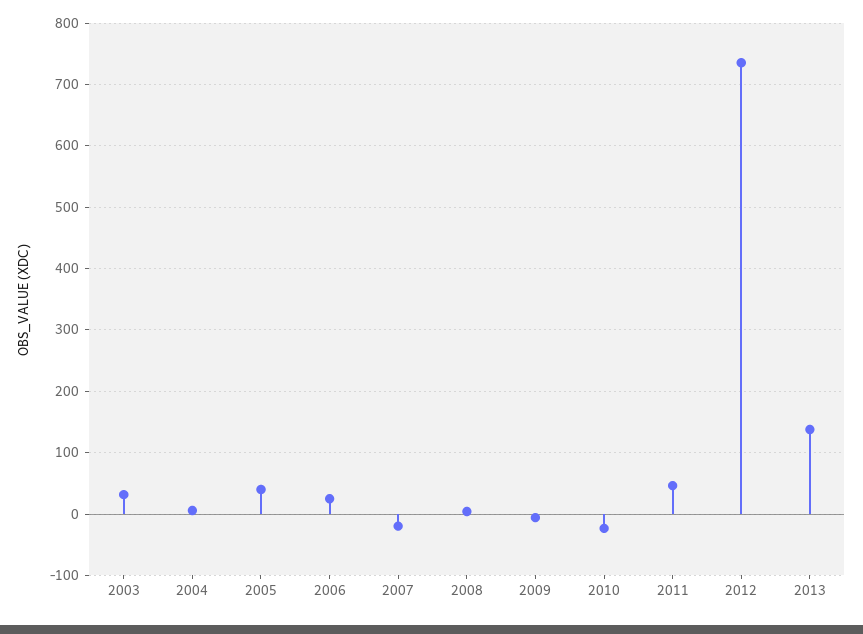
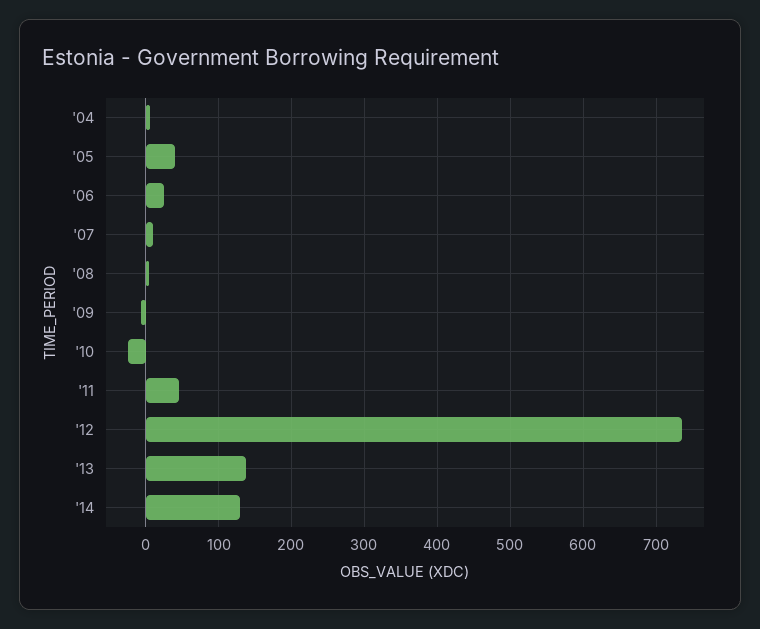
2003: 30 -> none
2007: -20 -> 10
'14: none -> 130

